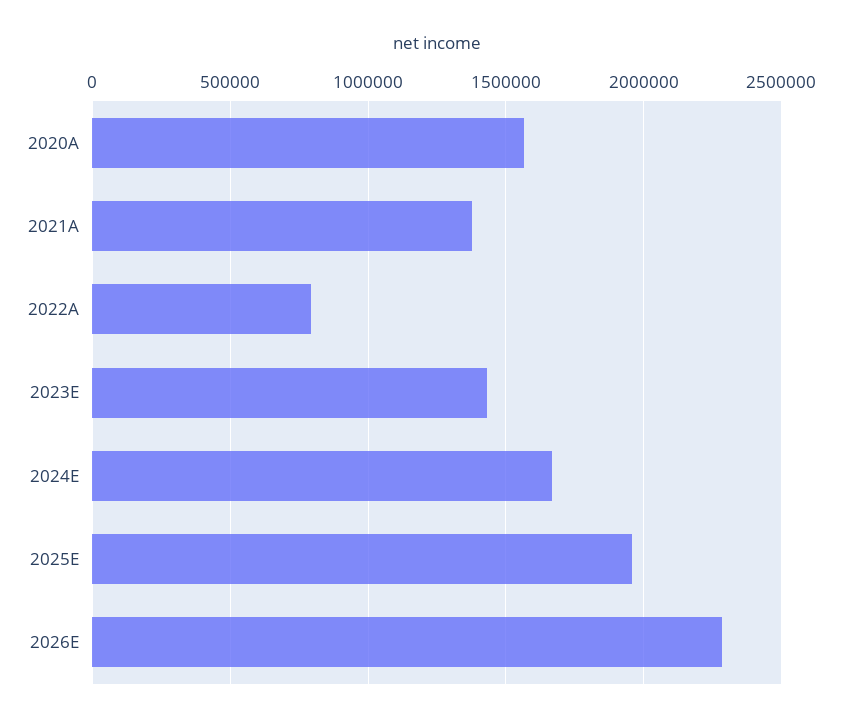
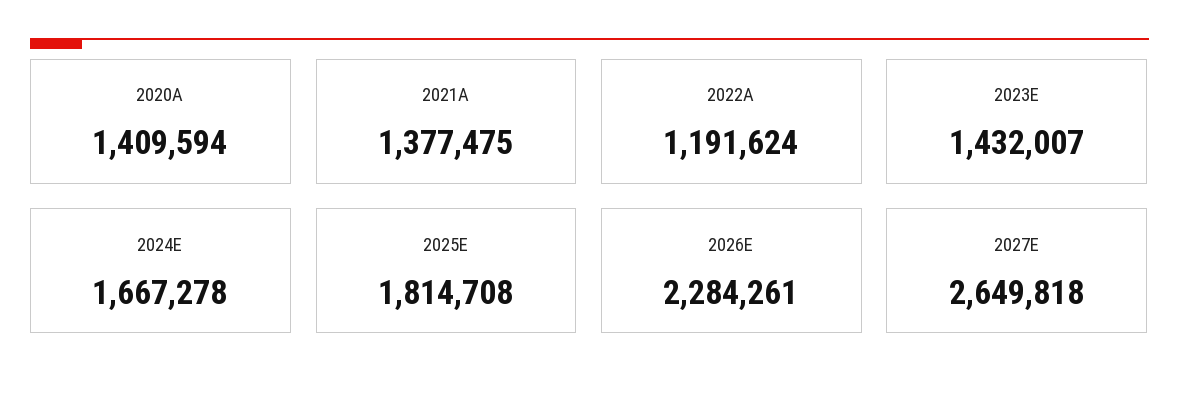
2020A: 1550000 -> 1409594
2022A: 800000 -> 1191624
2025E: 1950000 -> 1814708
2027E: none -> 2649818

